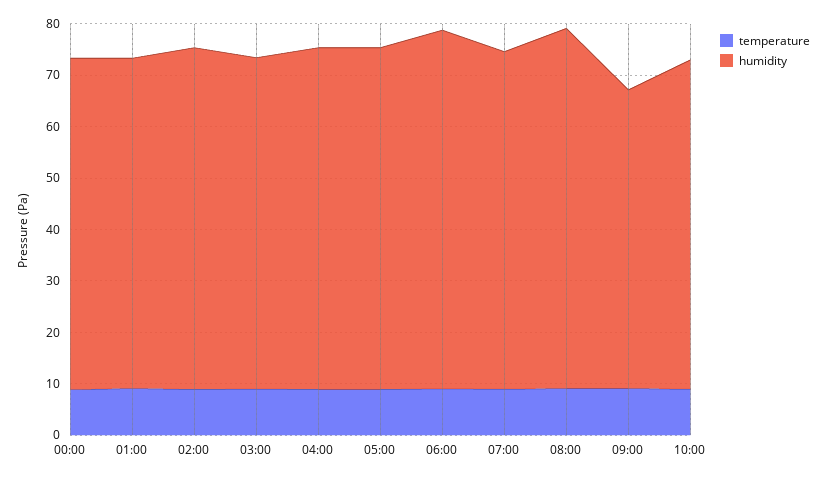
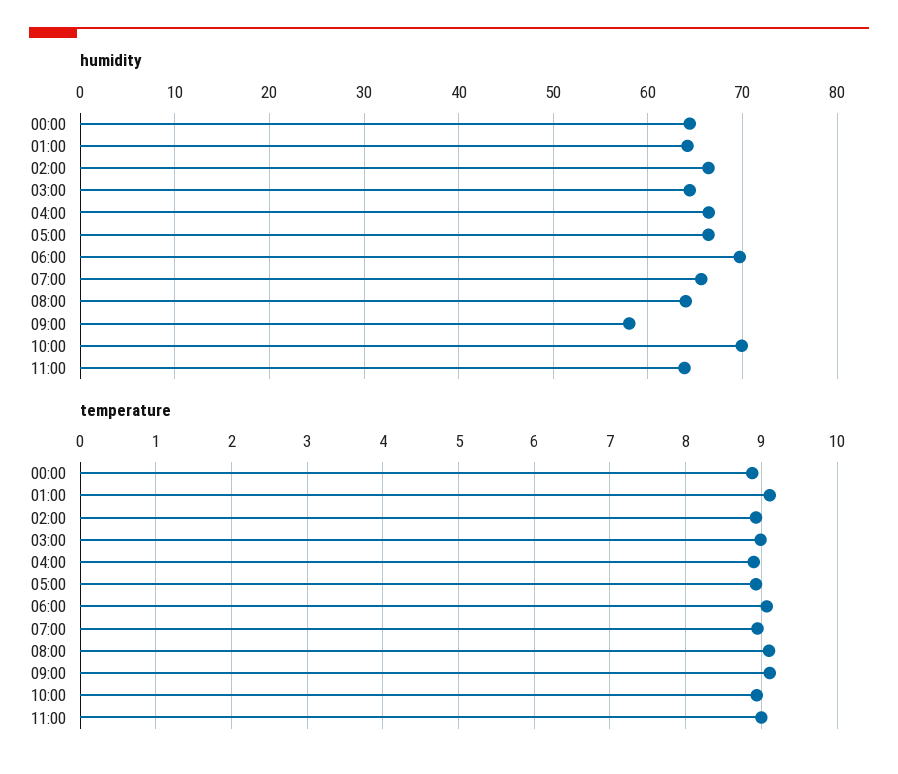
humidity, 08:00: 70 -> 64
humidity, 10:00: 64 -> 70
humidity, 11:00: none -> 64
temperature, 11:00: none -> 9

